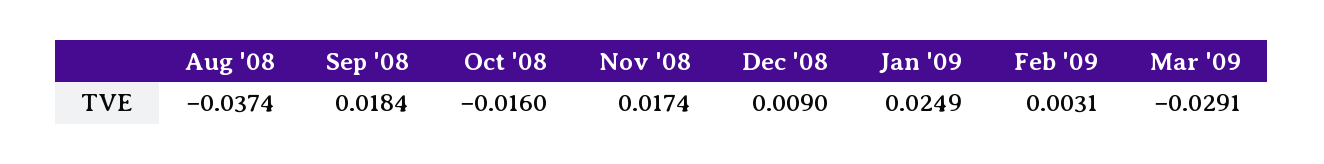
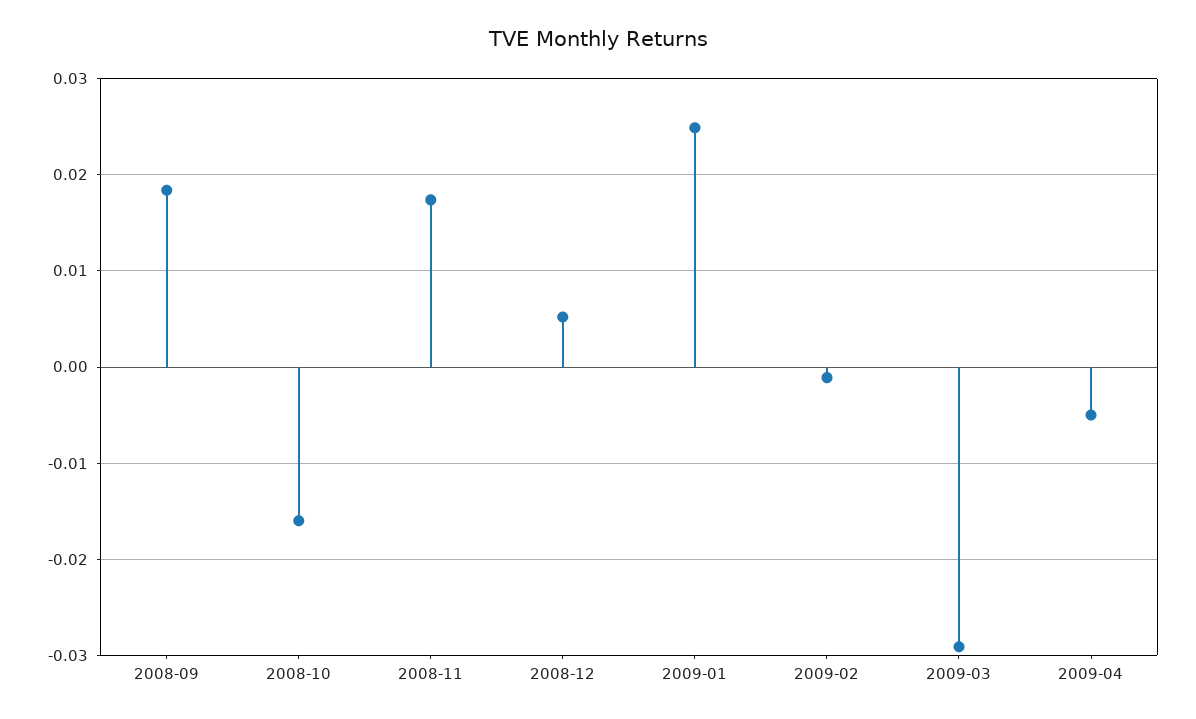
Aug '08: -0.0374 -> none
Dec '08: 0.009 -> 0.005
Feb '09: 0.0031 -> -0.001
2009-04: none -> -0.005

